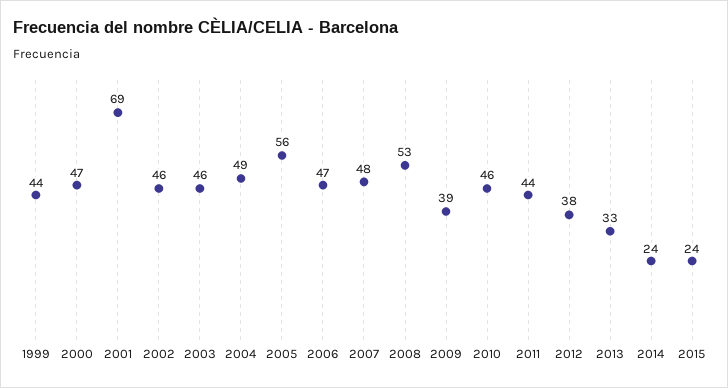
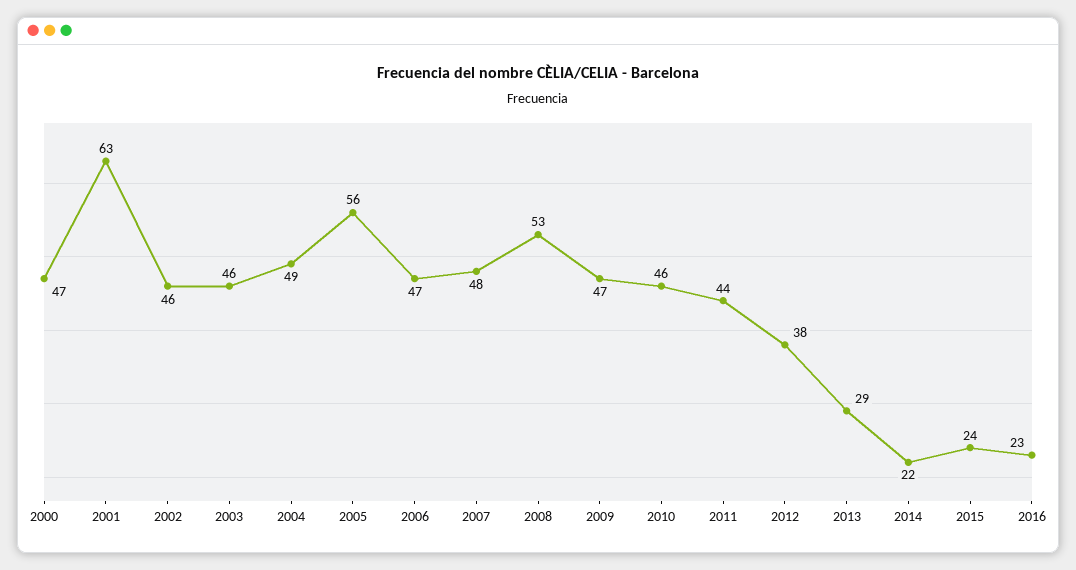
1999: 44 -> none
2001: 69 -> 63
2009: 39 -> 47
2013: 33 -> 29
2014: 24 -> 22
2016: none -> 23

